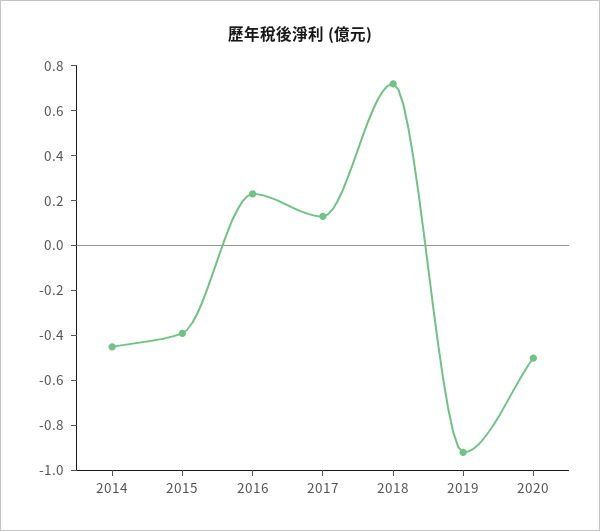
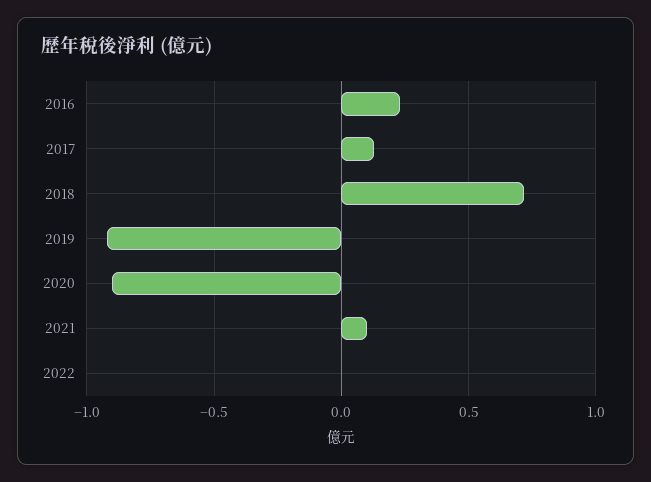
2014: -0.45 -> none
2015: -0.4 -> none
2020: -0.5 -> -0.9
2021: none -> 0.1
2022: none -> 0

